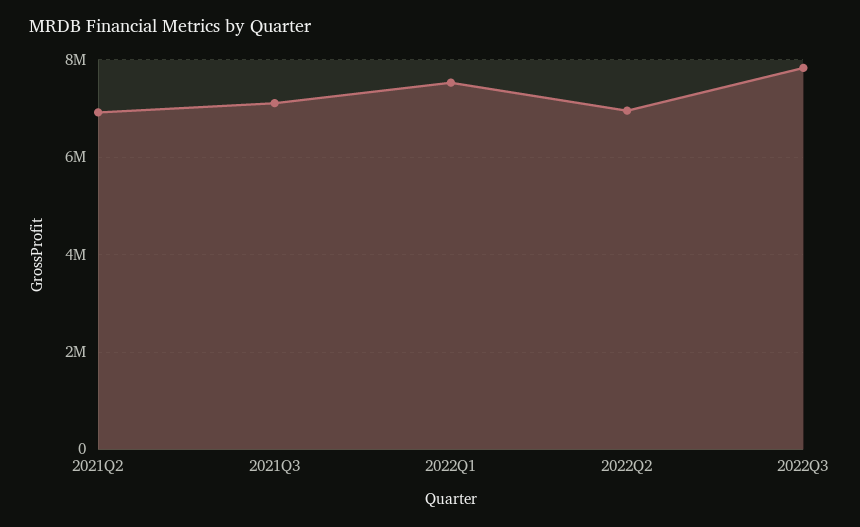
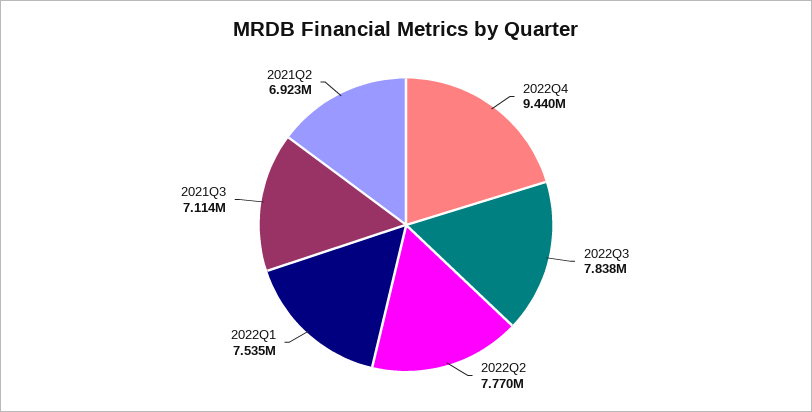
2022Q2: 7000000 -> 7770000
2022Q4: none -> 9440000

